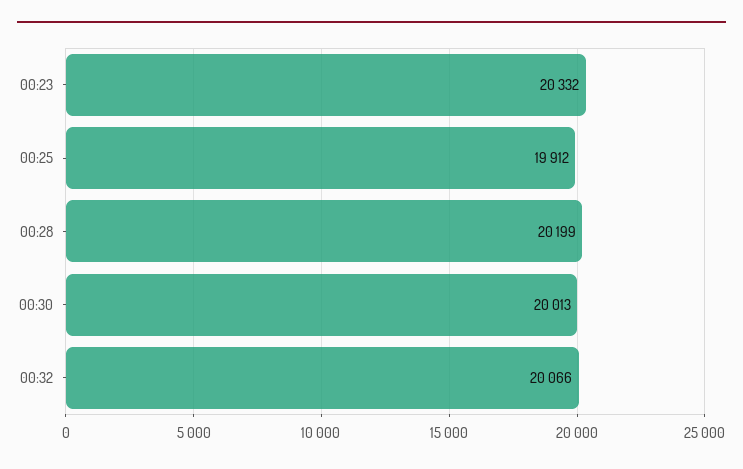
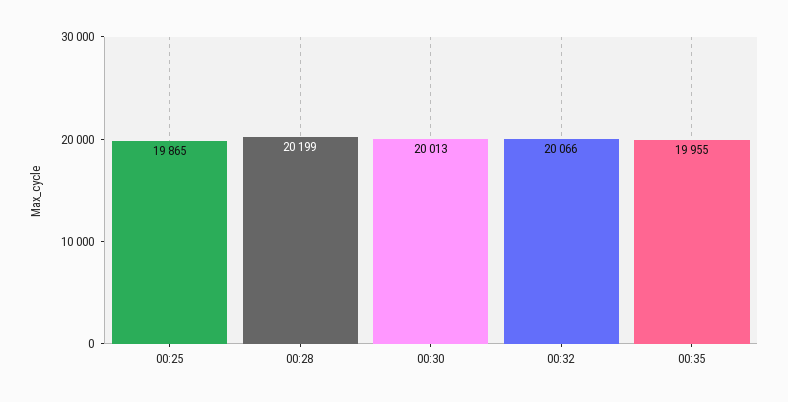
00:23: 20332 -> none
00:25: 19912 -> 19865
00:35: none -> 19955

